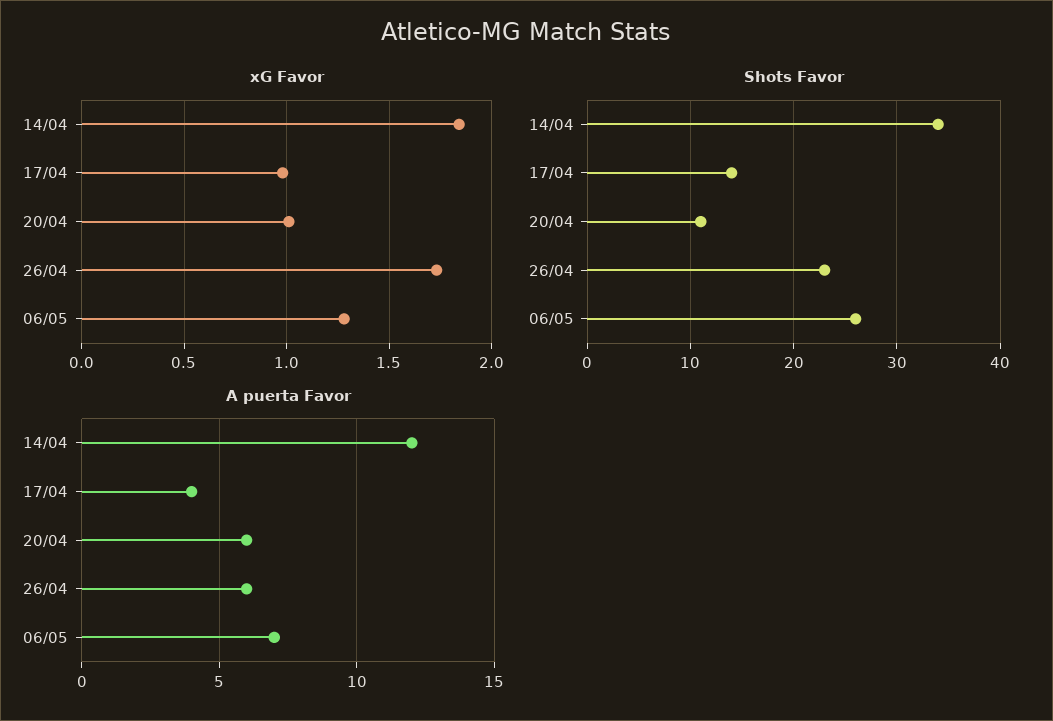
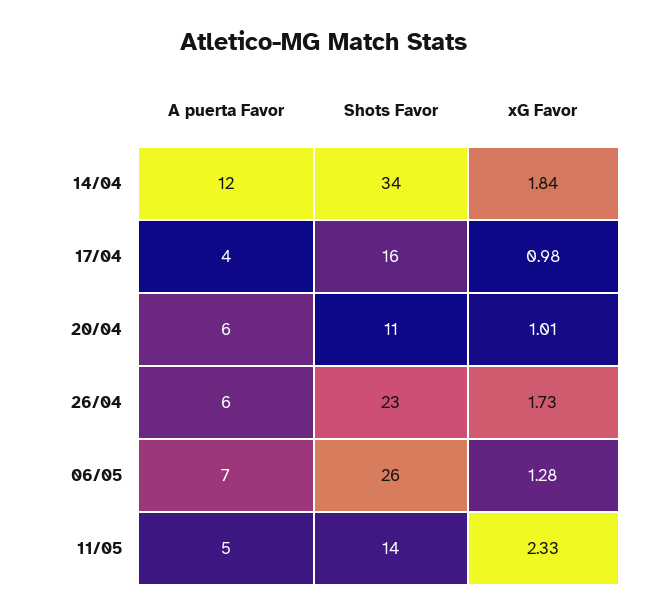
Shots Favor, 17/04: 14 -> 16
A puerta Favor, 11/05: none -> 5
Shots Favor, 11/05: none -> 14
xG Favor, 11/05: none -> 2.33

